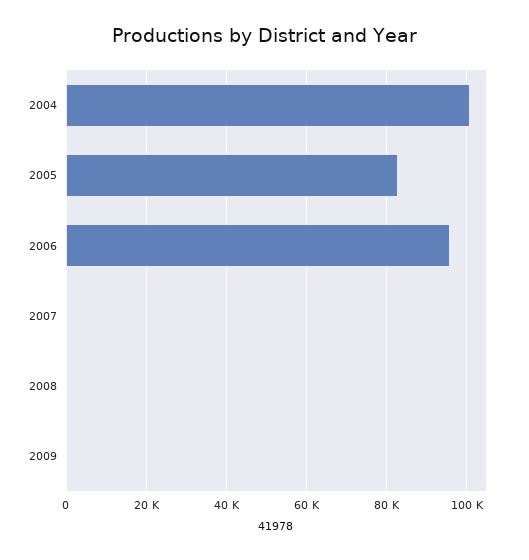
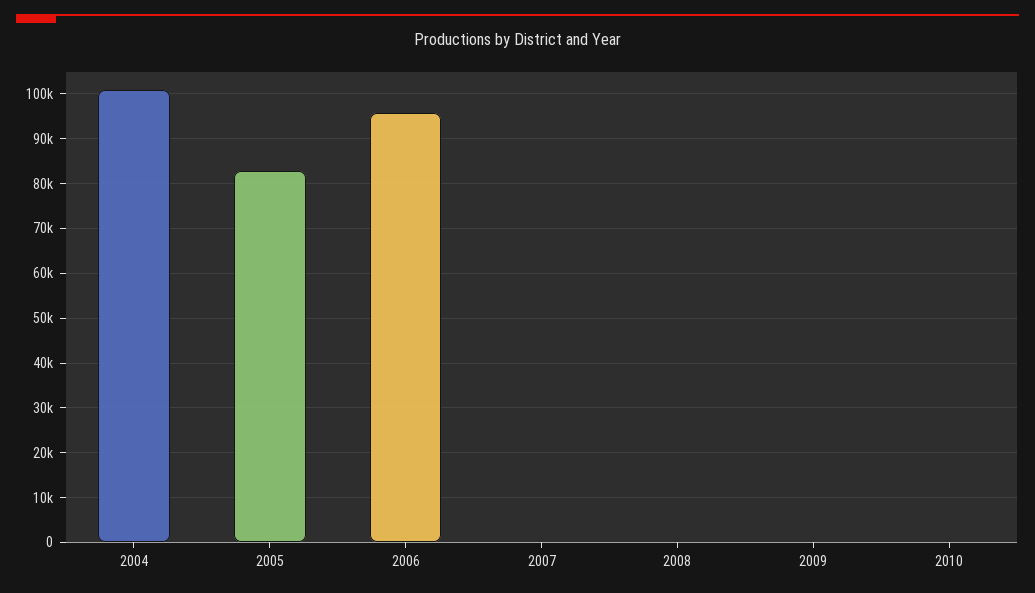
2010: none -> 0

